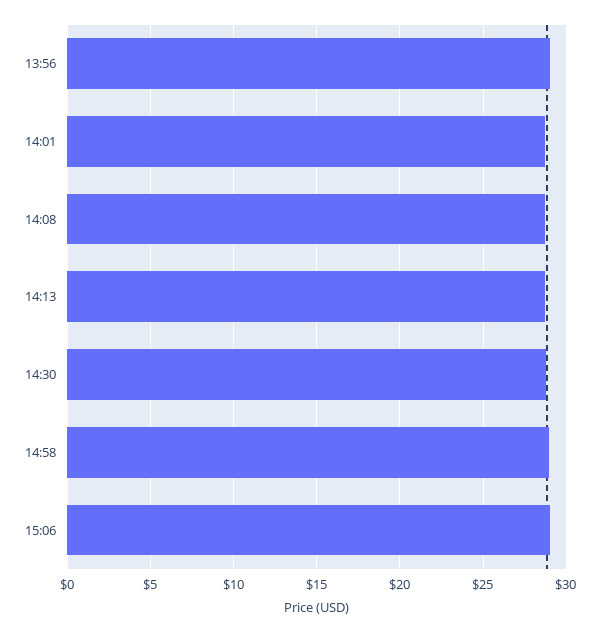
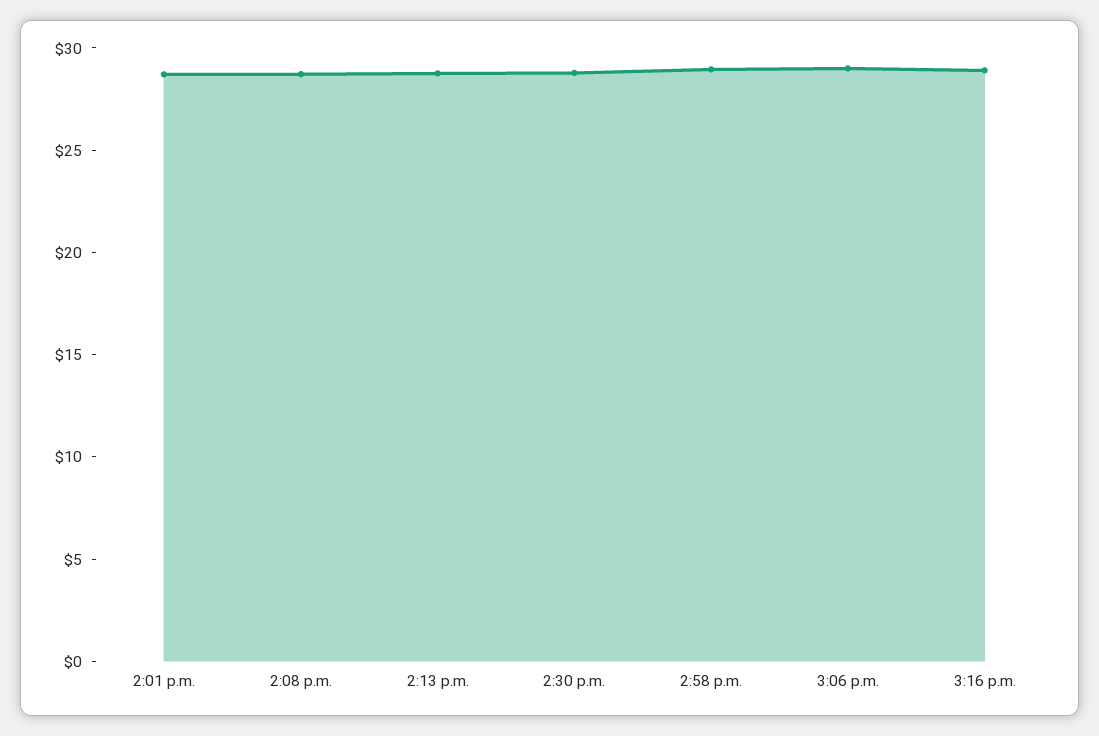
13:56: 29 -> none
3:16 p.m.: none -> 29

